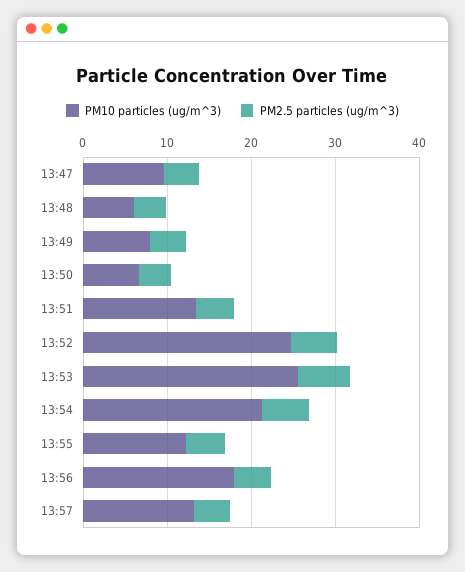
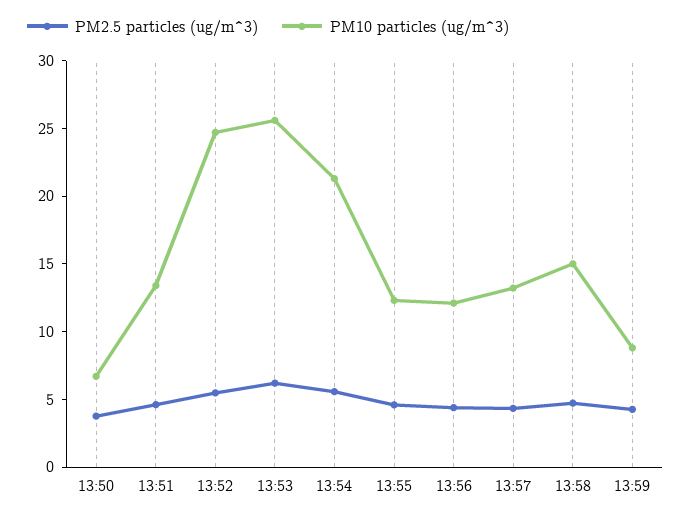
PM10 particles (ug/m^3), 13:47: 10 -> none
PM2.5 particles (ug/m^3), 13:47: 4 -> none
PM10 particles (ug/m^3), 13:48: 6 -> none
PM2.5 particles (ug/m^3), 13:48: 4 -> none
PM10 particles (ug/m^3), 13:49: 8 -> none
PM2.5 particles (ug/m^3), 13:49: 4 -> none
PM10 particles (ug/m^3), 13:56: 18 -> 12
PM2.5 particles (ug/m^3), 13:58: none -> 5
PM10 particles (ug/m^3), 13:58: none -> 15
PM2.5 particles (ug/m^3), 13:59: none -> 4
PM10 particles (ug/m^3), 13:59: none -> 9

